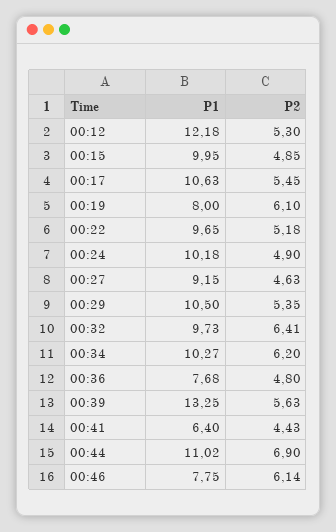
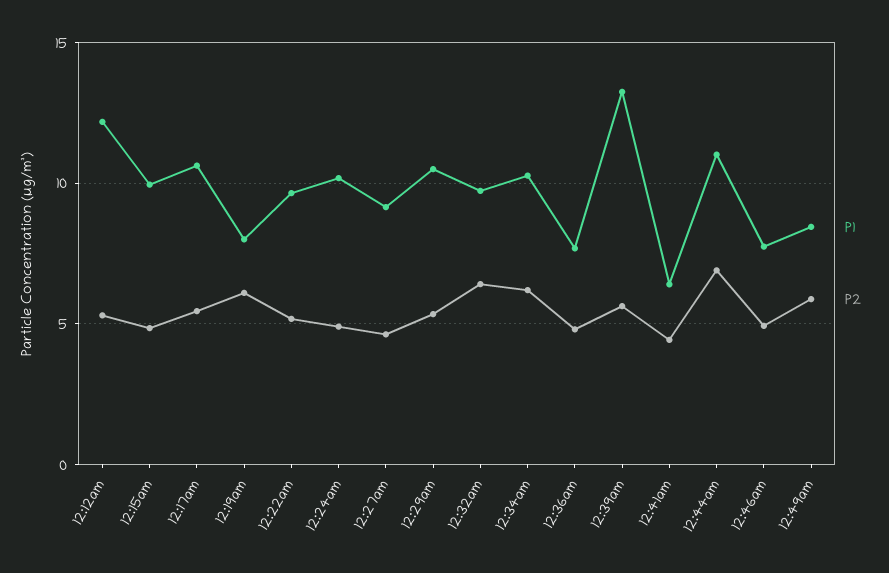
P2, 00:46: 6.14 -> 5
P1, 12:49am: none -> 8.5
P2, 12:49am: none -> 6

